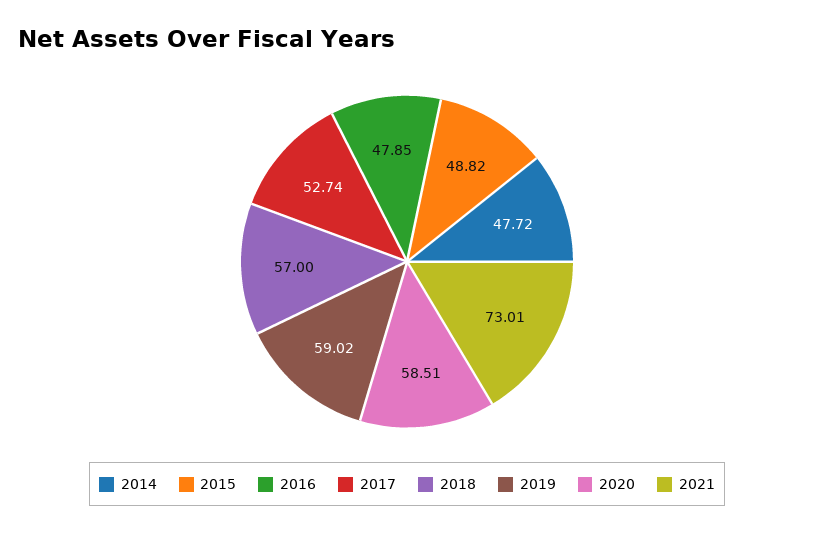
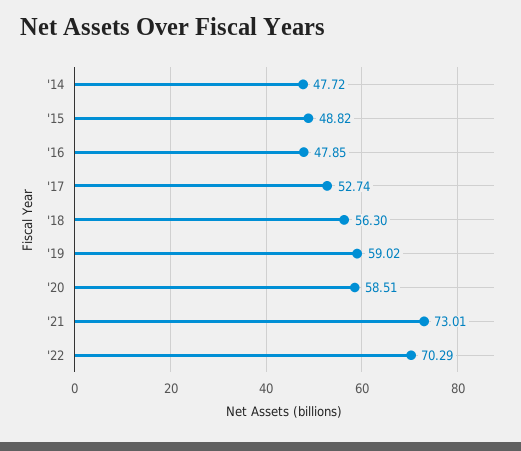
2018: 57 -> 56.3
'22: none -> 70.29

